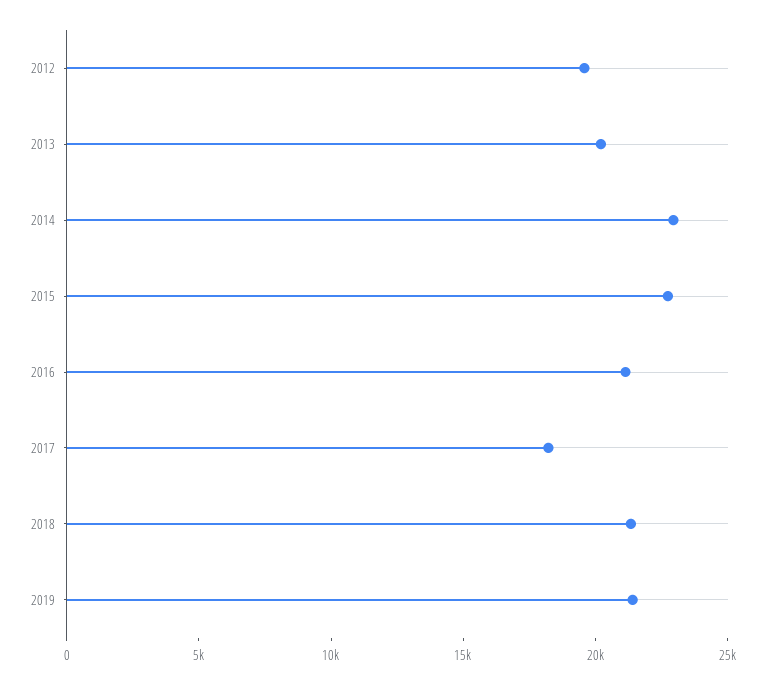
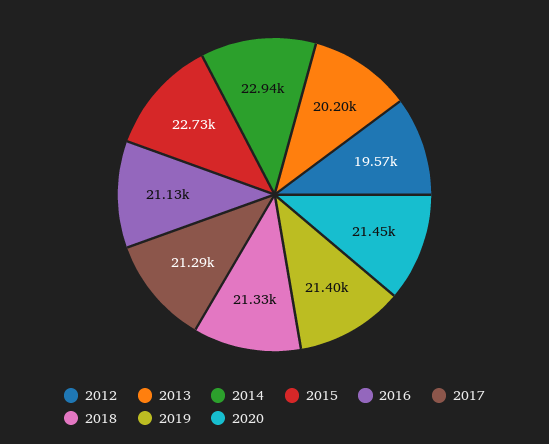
2017: 18000 -> 21290
2020: none -> 21450

